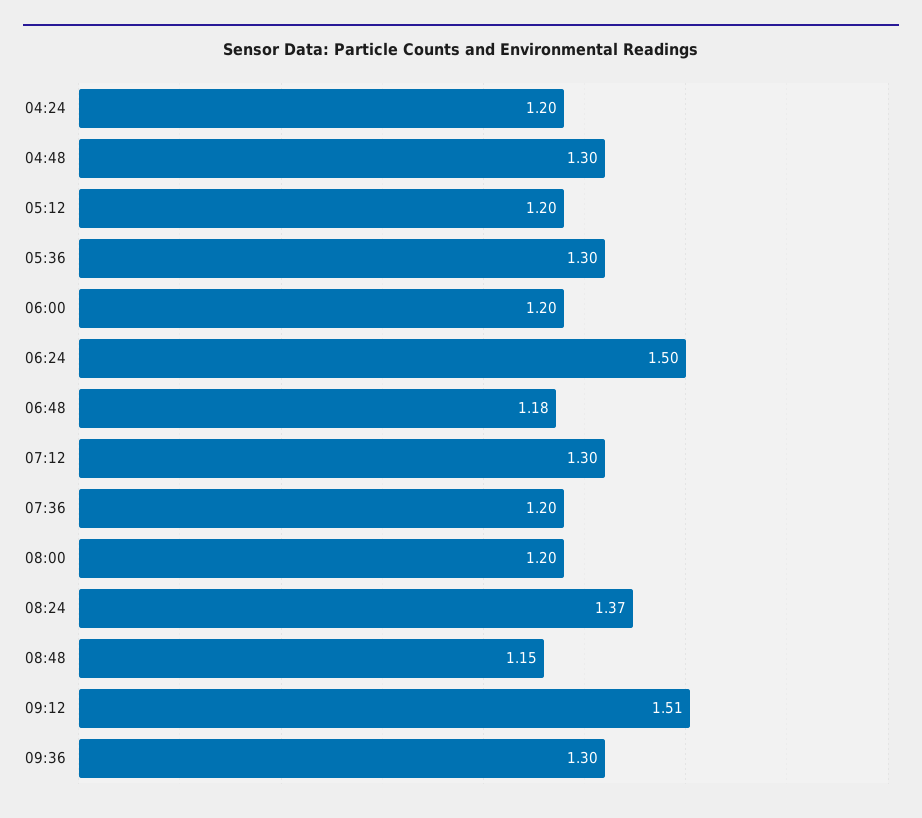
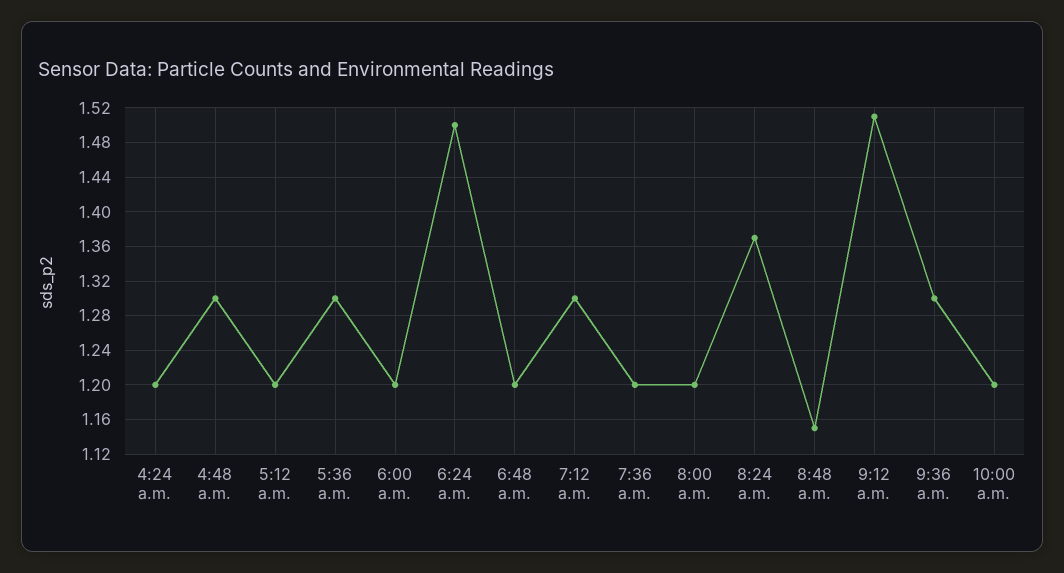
06:48: 1.18 -> 1.2
10:00 a.m.: none -> 1.2

